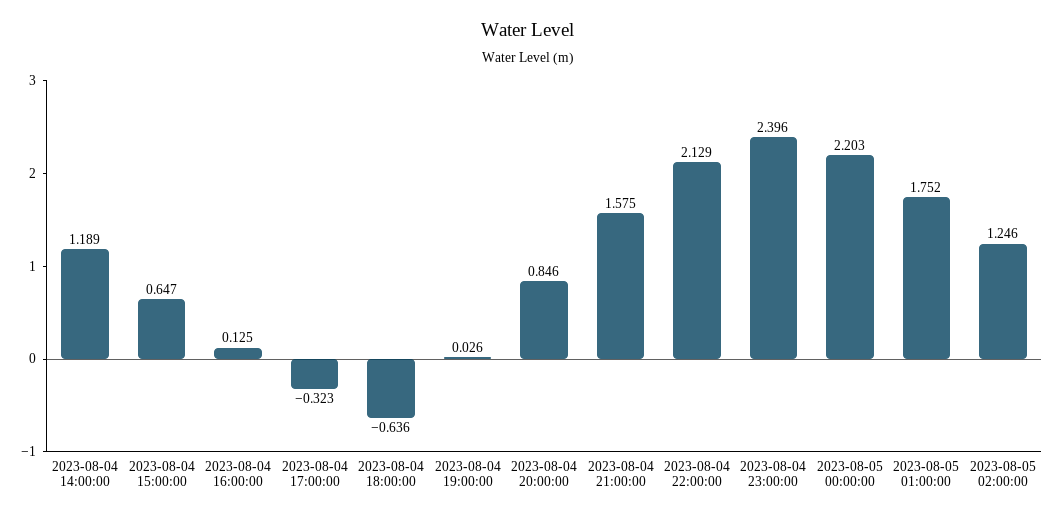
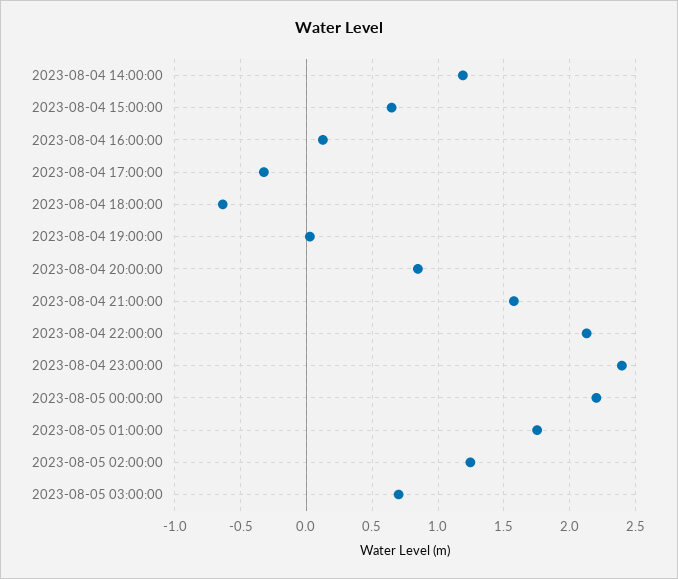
2023-08-05 03:00:00: none -> 0.7

